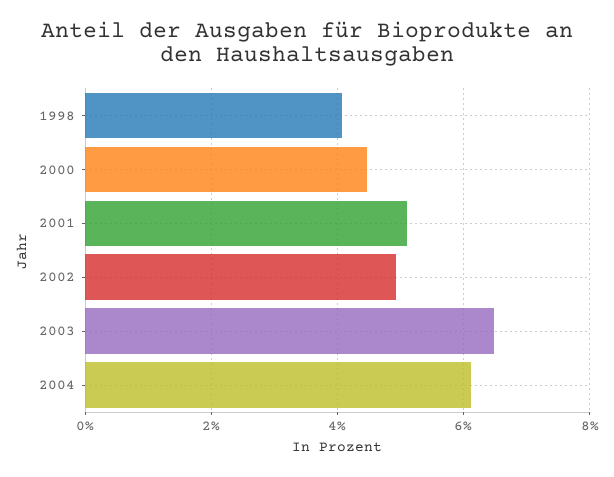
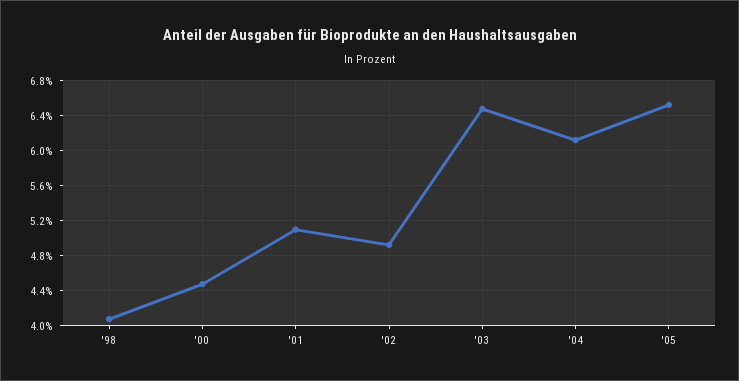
'05: none -> 6.5

